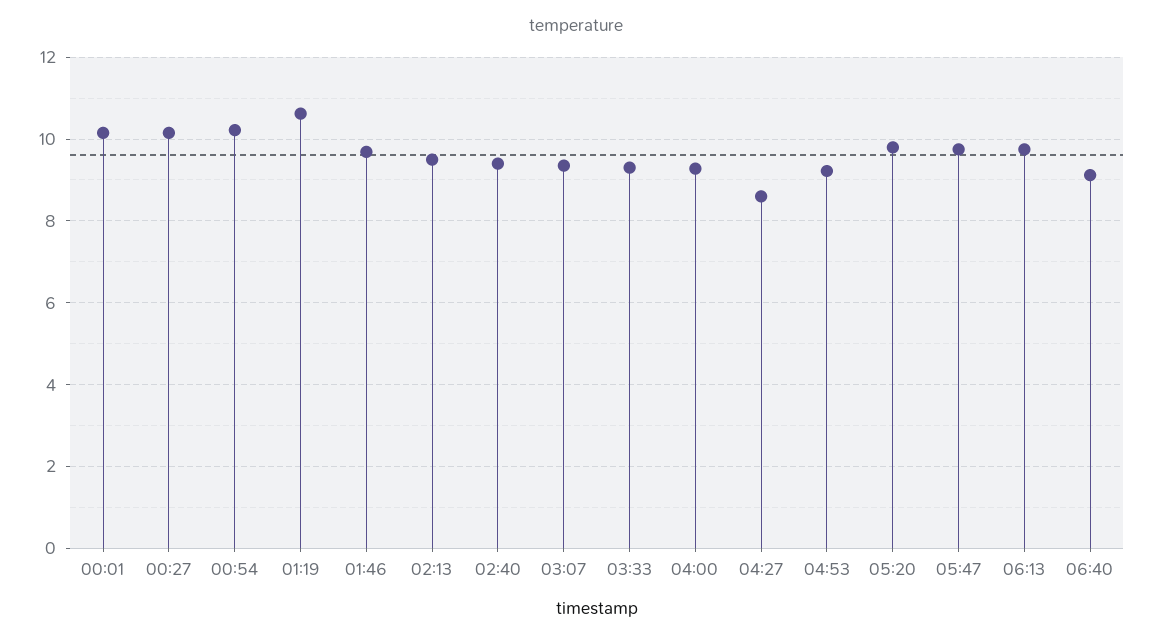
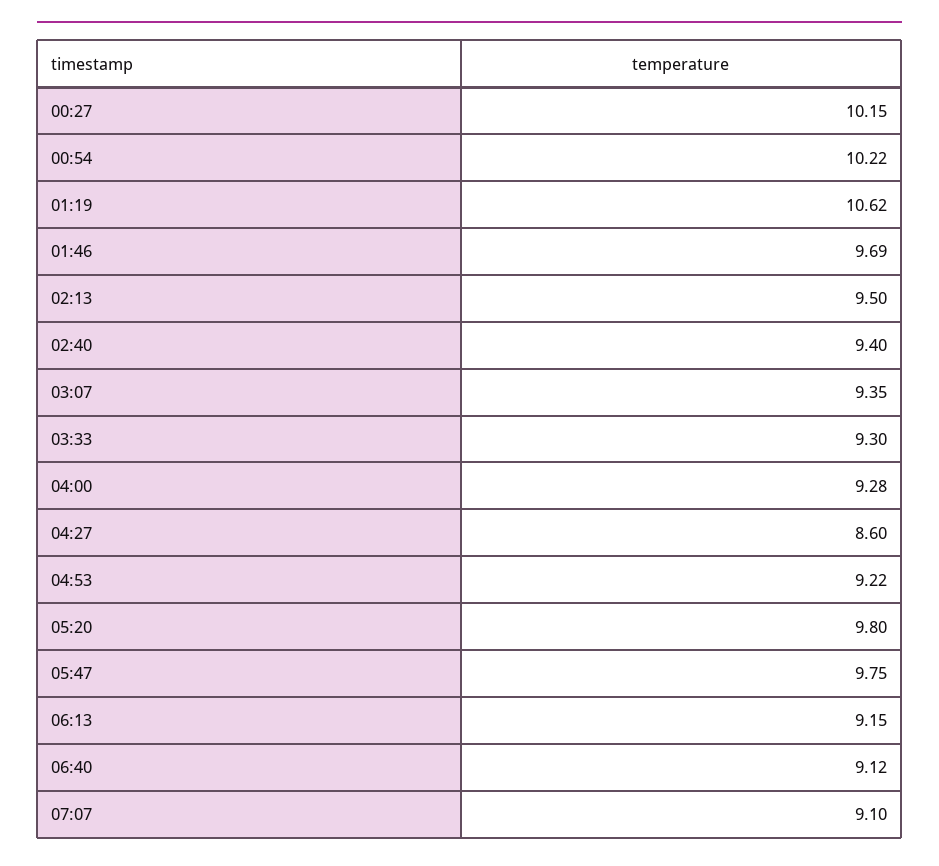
00:01: 10.2 -> none
06:13: 9.8 -> 9.15
07:07: none -> 9.1

